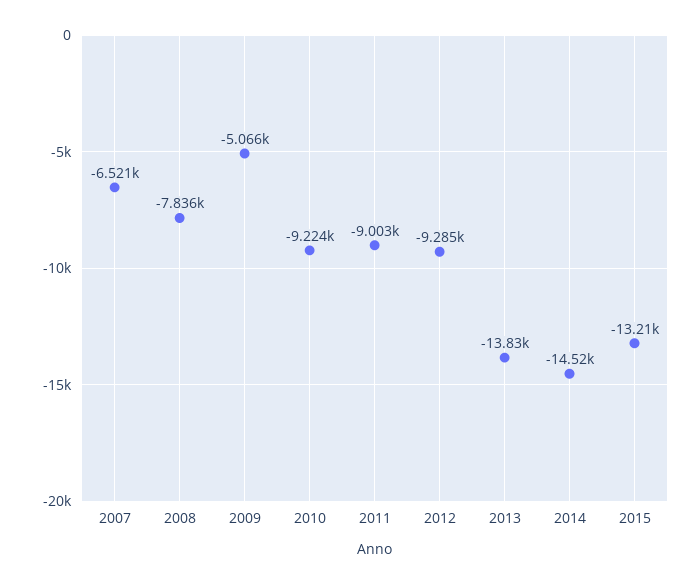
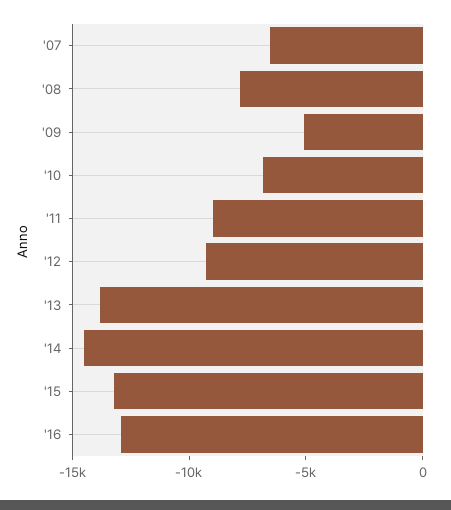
2010: -9224 -> -7000
'16: none -> -13000

